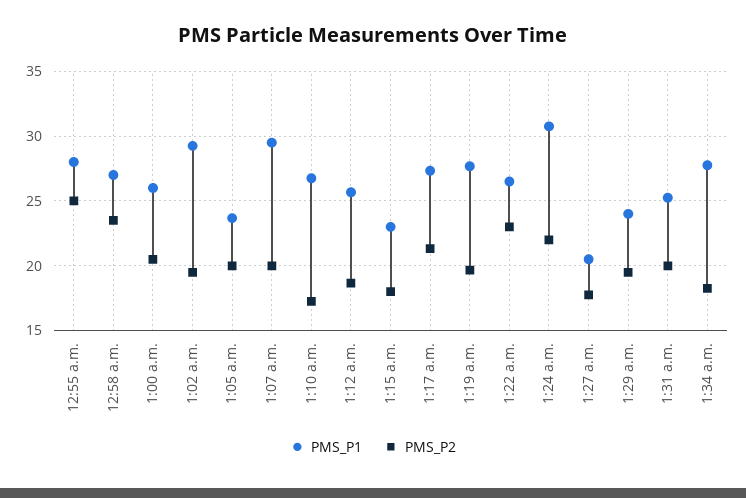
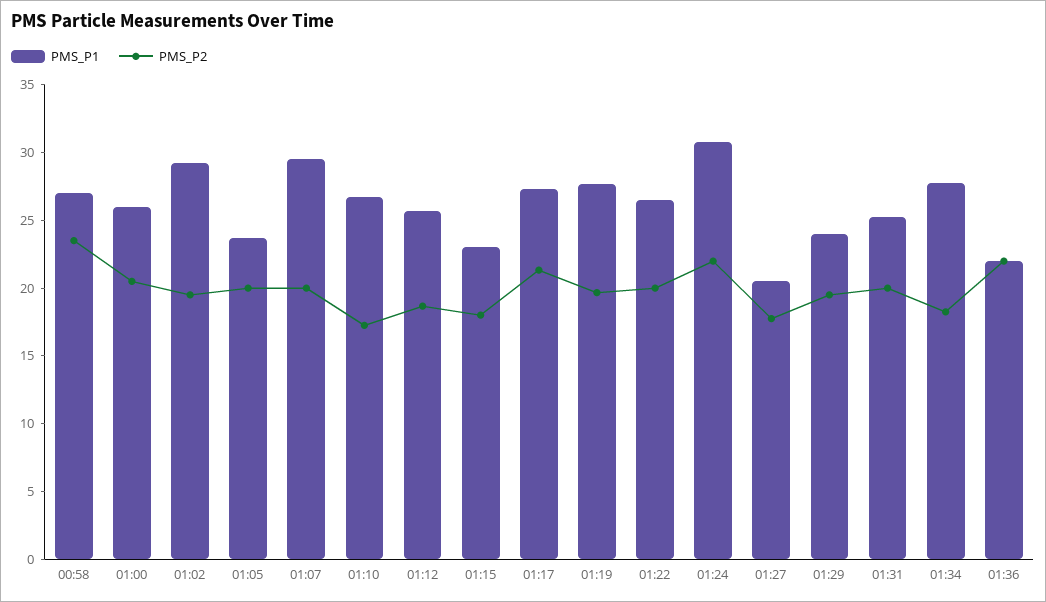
PMS_P1, 12:55 a.m.: 28 -> none
PMS_P2, 12:55 a.m.: 25 -> none
PMS_P2, 1:22 a.m.: 23 -> 20
PMS_P1, 01:36: none -> 22
PMS_P2, 01:36: none -> 22

